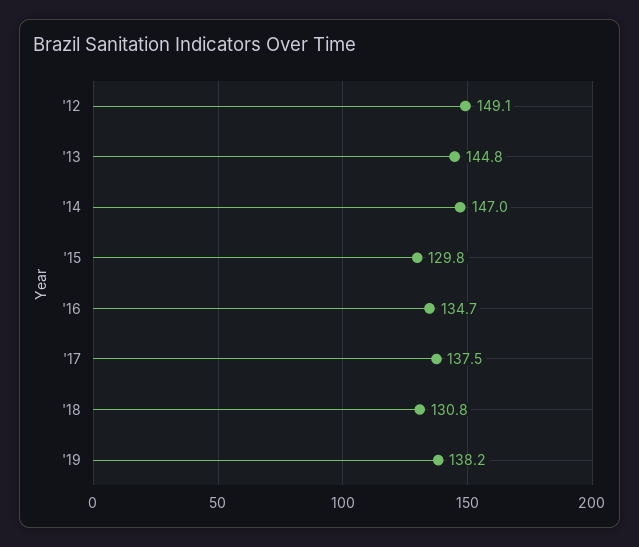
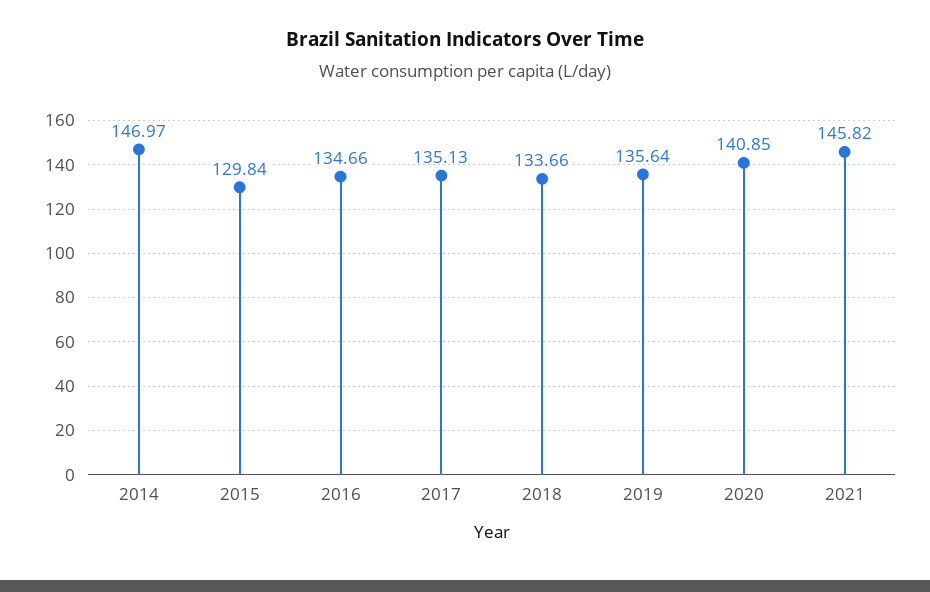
'12: 149.1 -> none
'13: 144.8 -> none
'17: 137.5 -> 135.13
'18: 130.8 -> 133.66
'19: 138.2 -> 135.64
2020: none -> 140.85
2021: none -> 145.82

